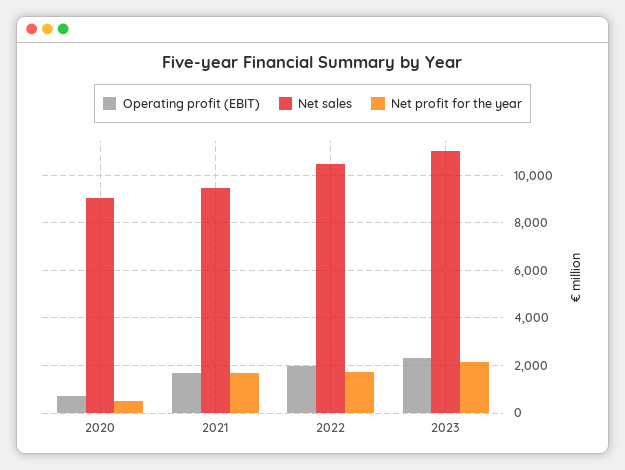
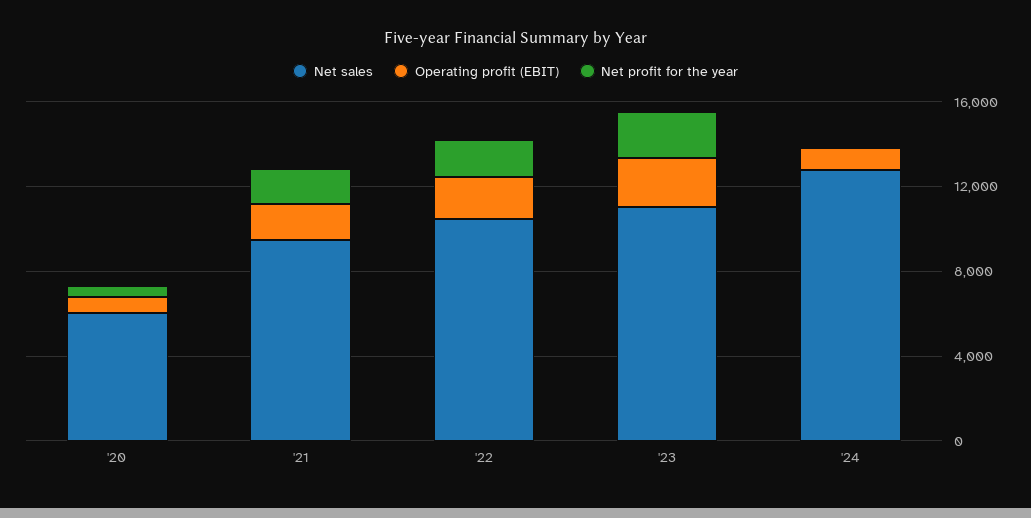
Net sales, 2020: 9000 -> 6000
Net sales, '24: none -> 13000
Operating profit (EBIT), '24: none -> 1000
Net profit for the year, '24: none -> 0

